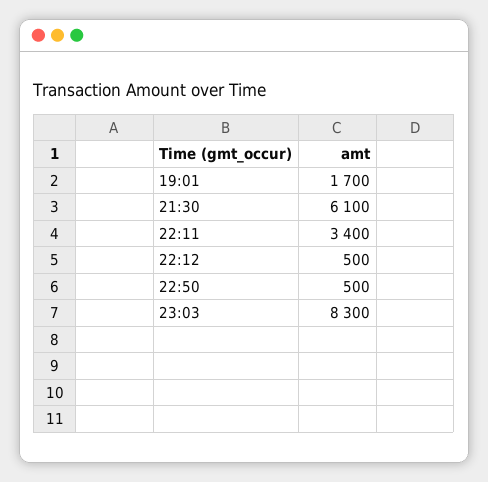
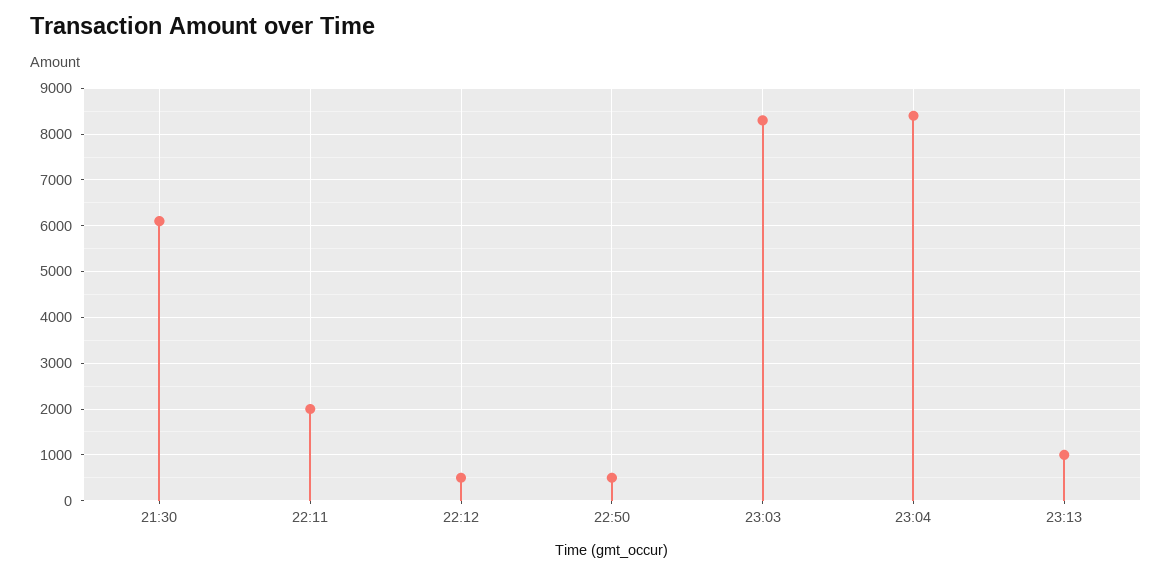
19:01: 1700 -> none
22:11: 3400 -> 2000
23:04: none -> 8400
23:13: none -> 1000

